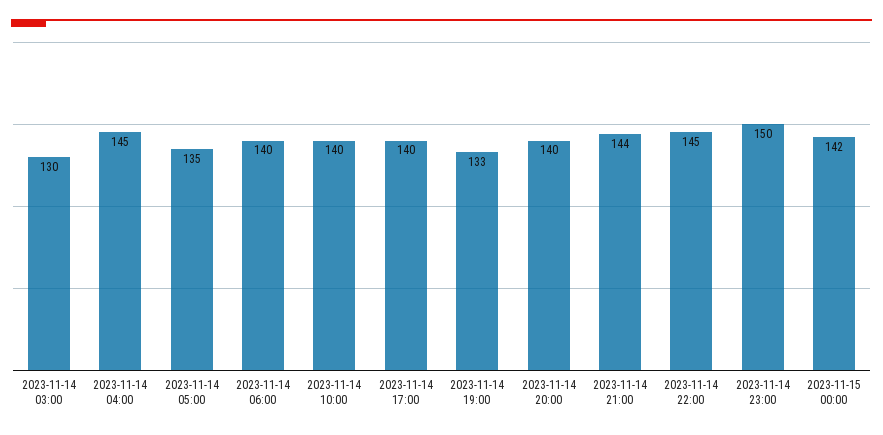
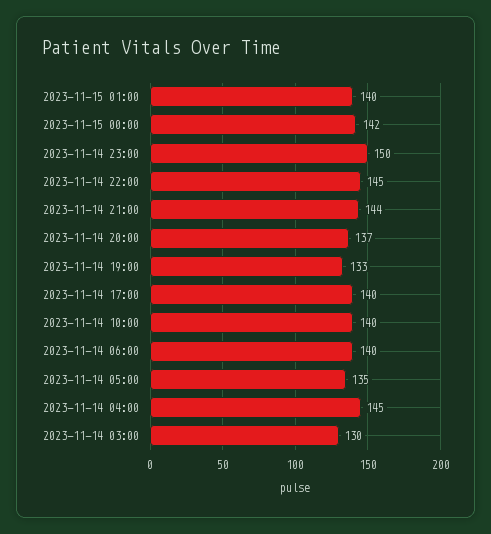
2023-11-14 20:00: 140 -> 137
2023-11-15 01:00: none -> 140

